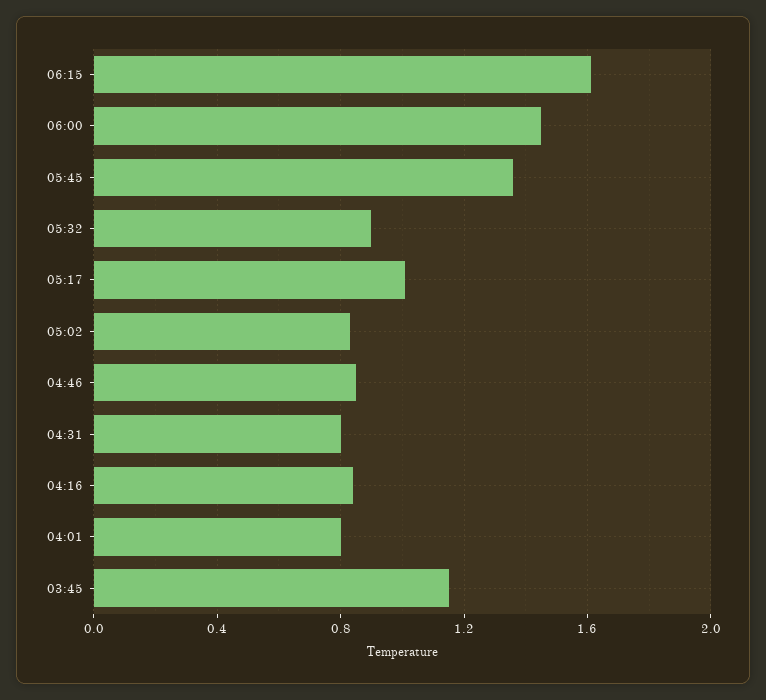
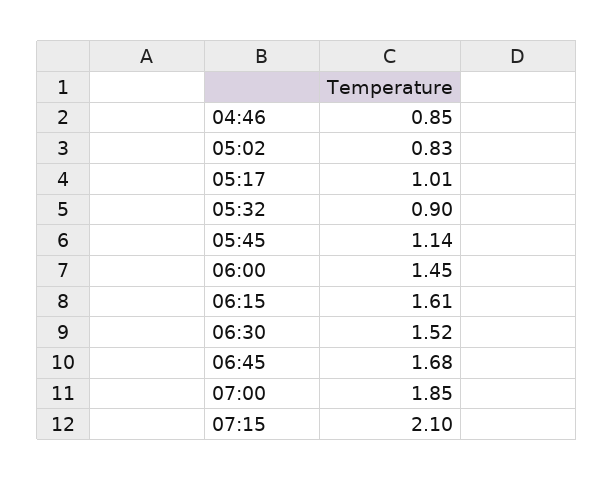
05:45: 1.35 -> 1.14
04:31: 0.8 -> none
04:16: 0.85 -> none
04:01: 0.8 -> none
03:45: 1.15 -> none
06:30: none -> 1.52
06:45: none -> 1.68
07:00: none -> 1.85
07:15: none -> 2.1

